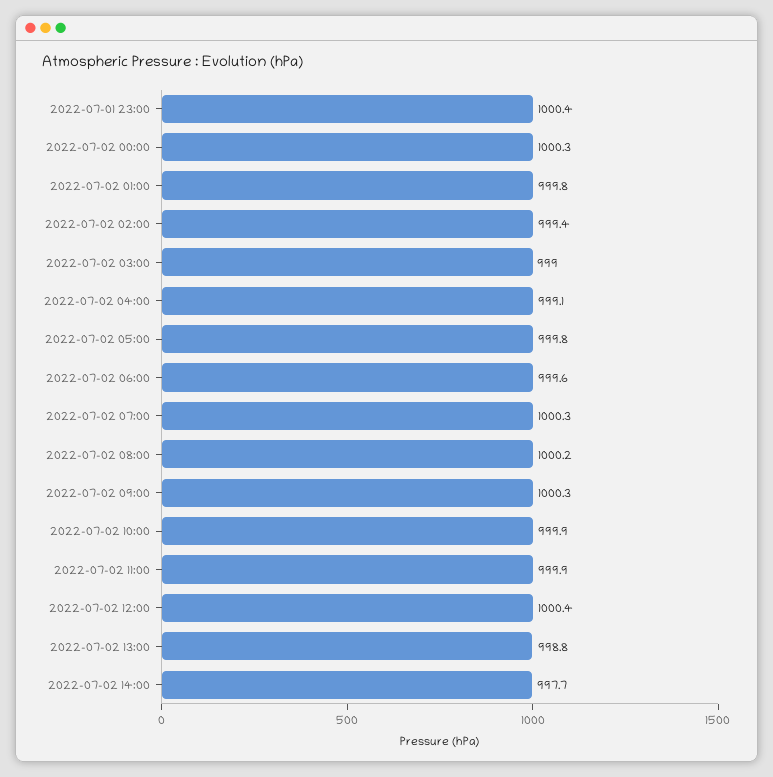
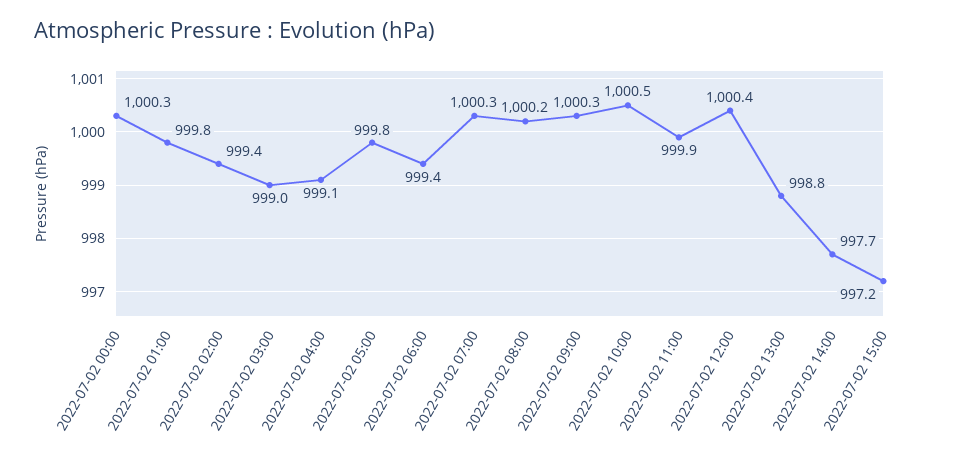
2022-07-01 23:00: 1000.4 -> none
2022-07-02 06:00: 999.6 -> 999.4
2022-07-02 10:00: 999.9 -> 1000.5
2022-07-02 15:00: none -> 997.2

